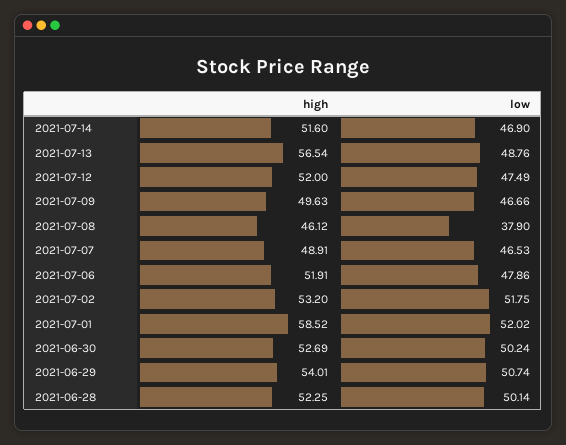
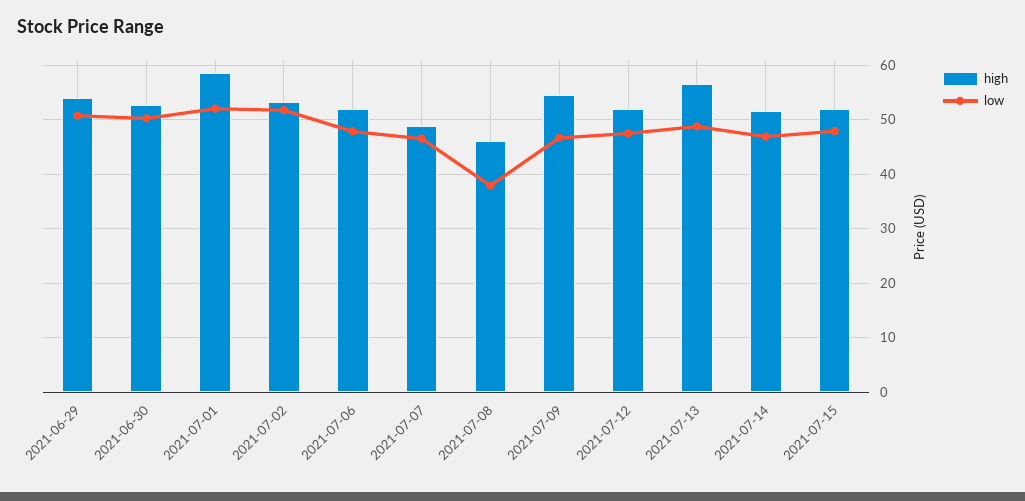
high, 2021-07-09: 49.63 -> 54
high, 2021-06-28: 52.25 -> none
low, 2021-06-28: 50.14 -> none
high, 2021-07-15: none -> 52
low, 2021-07-15: none -> 48

